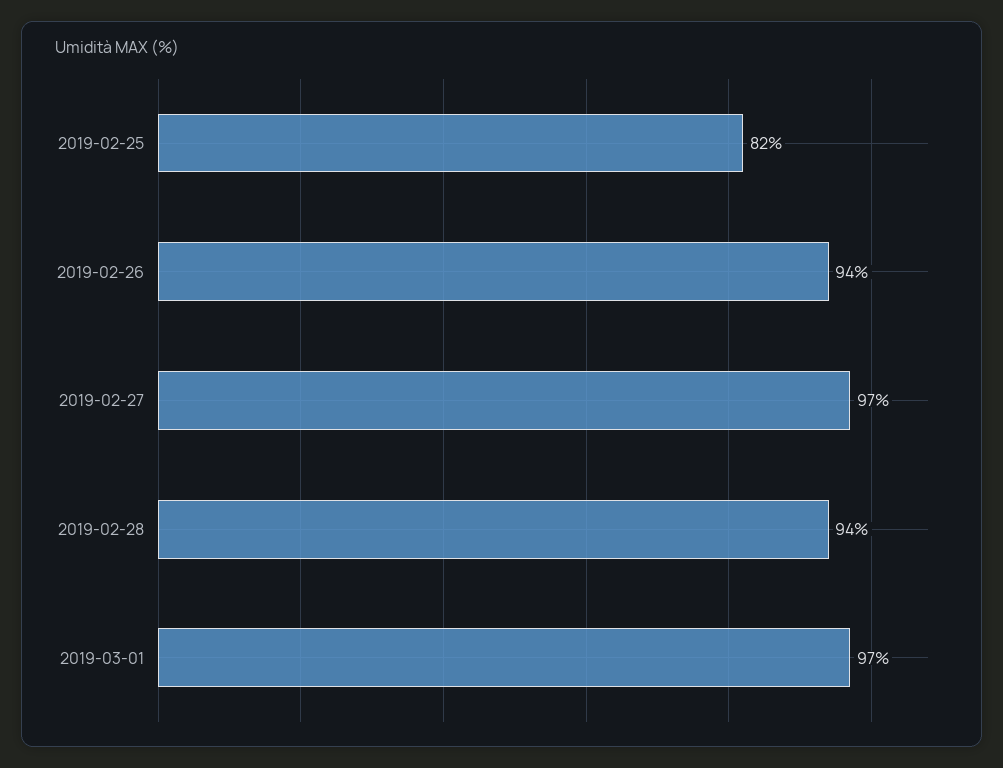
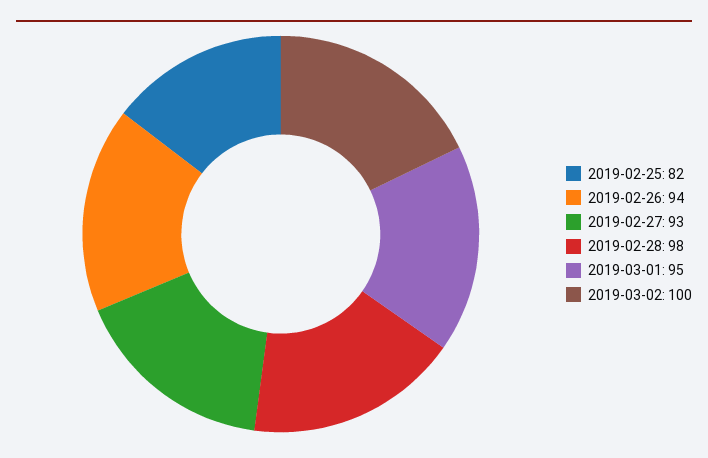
2019-02-27: 97 -> 93
2019-02-28: 94 -> 98
2019-03-01: 97 -> 95
2019-03-02: none -> 100

